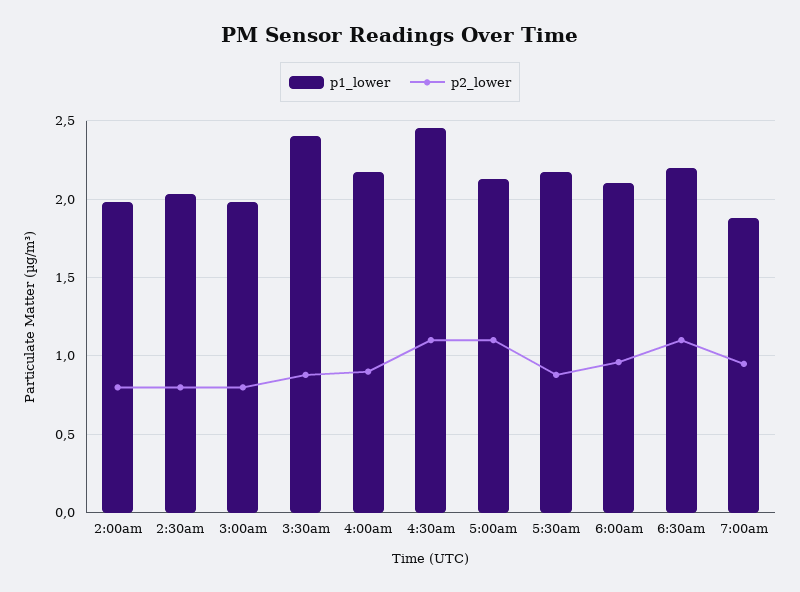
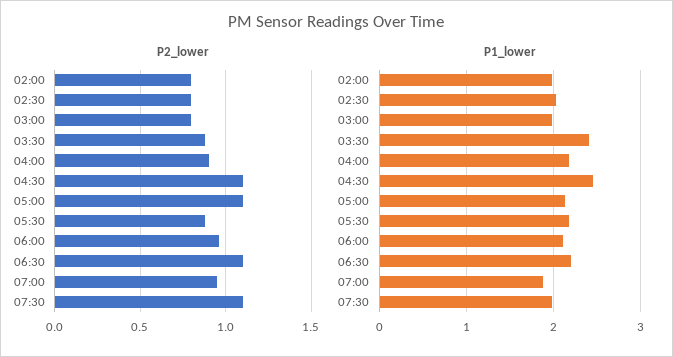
p2_lower, 07:30: none -> 1.1
p1_lower, 07:30: none -> 2

